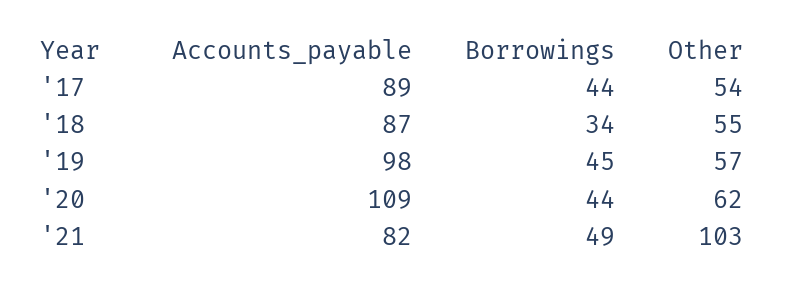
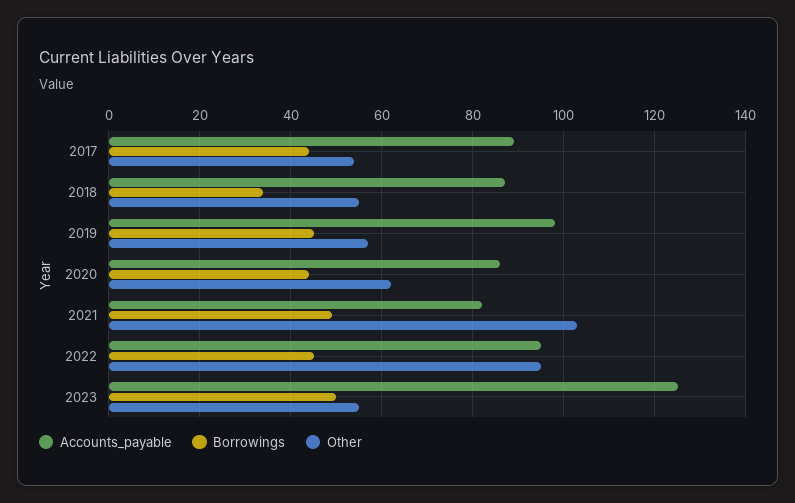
Accounts_payable, '20: 109 -> 85
Accounts_payable, 2022: none -> 95
Borrowings, 2022: none -> 45
Other, 2022: none -> 95
Accounts_payable, 2023: none -> 125
Borrowings, 2023: none -> 50
Other, 2023: none -> 55

